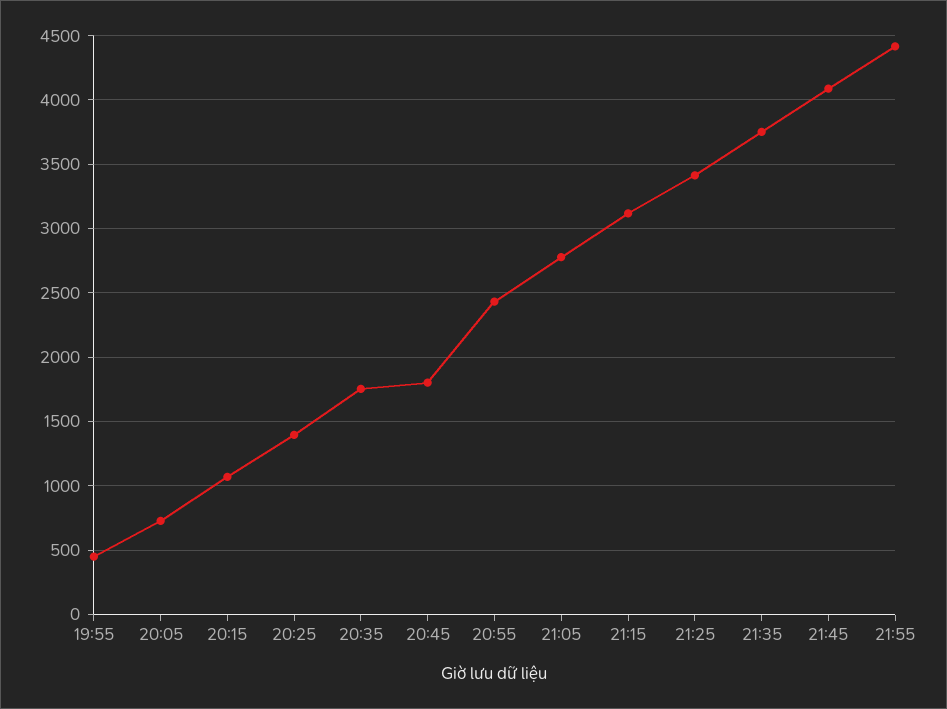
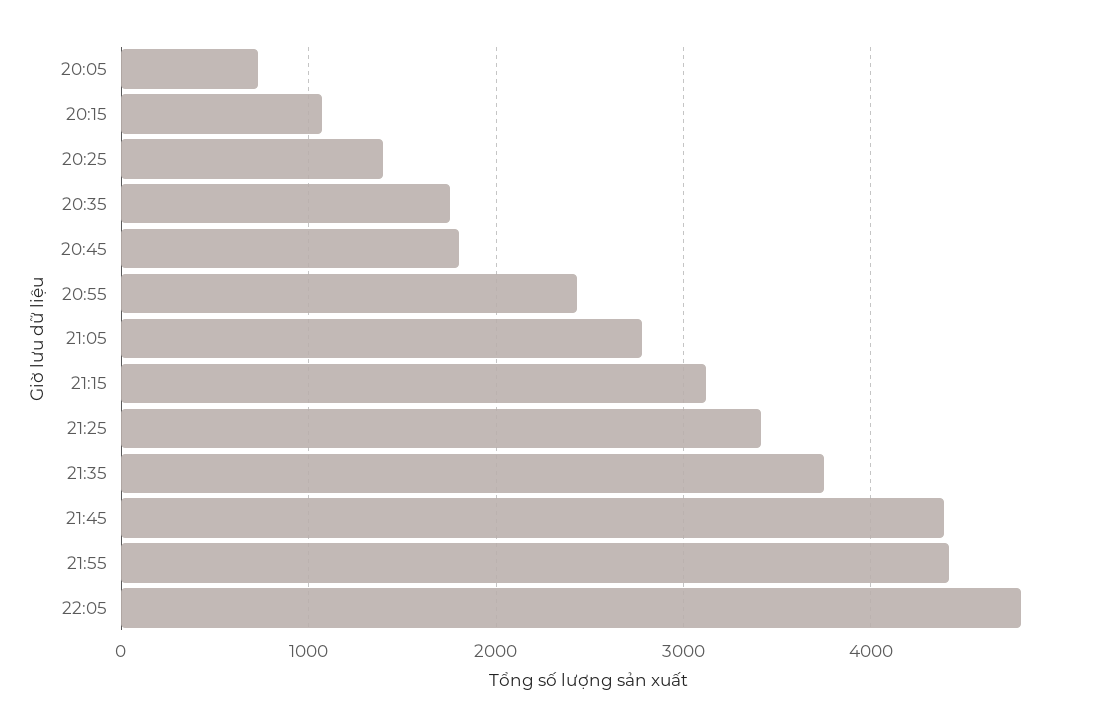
19:55: 450 -> none
21:45: 4100 -> 4400
22:05: none -> 4800

